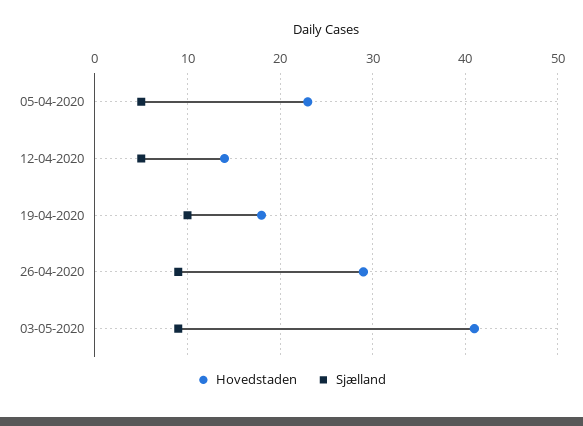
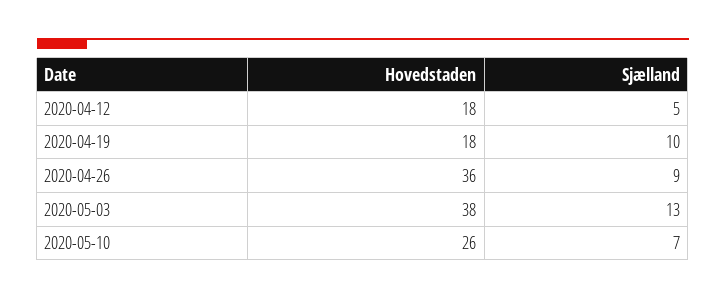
Hovedstaden, 05-04-2020: 23 -> none
Sjælland, 05-04-2020: 5 -> none
Hovedstaden, 12-04-2020: 14 -> 18
Hovedstaden, 26-04-2020: 29 -> 36
Hovedstaden, 03-05-2020: 41 -> 38
Sjælland, 03-05-2020: 9 -> 13
Hovedstaden, 2020-05-10: none -> 26
Sjælland, 2020-05-10: none -> 7

